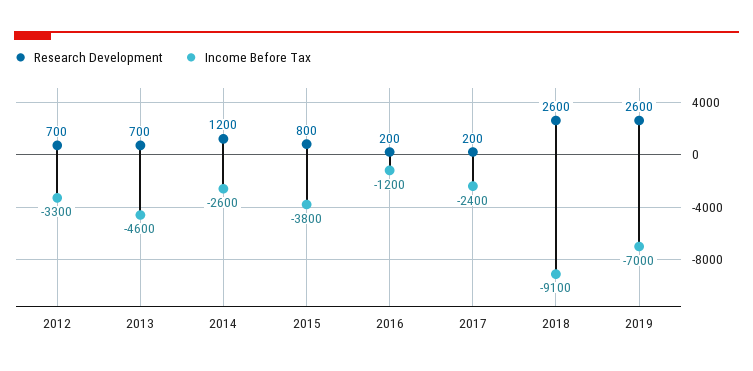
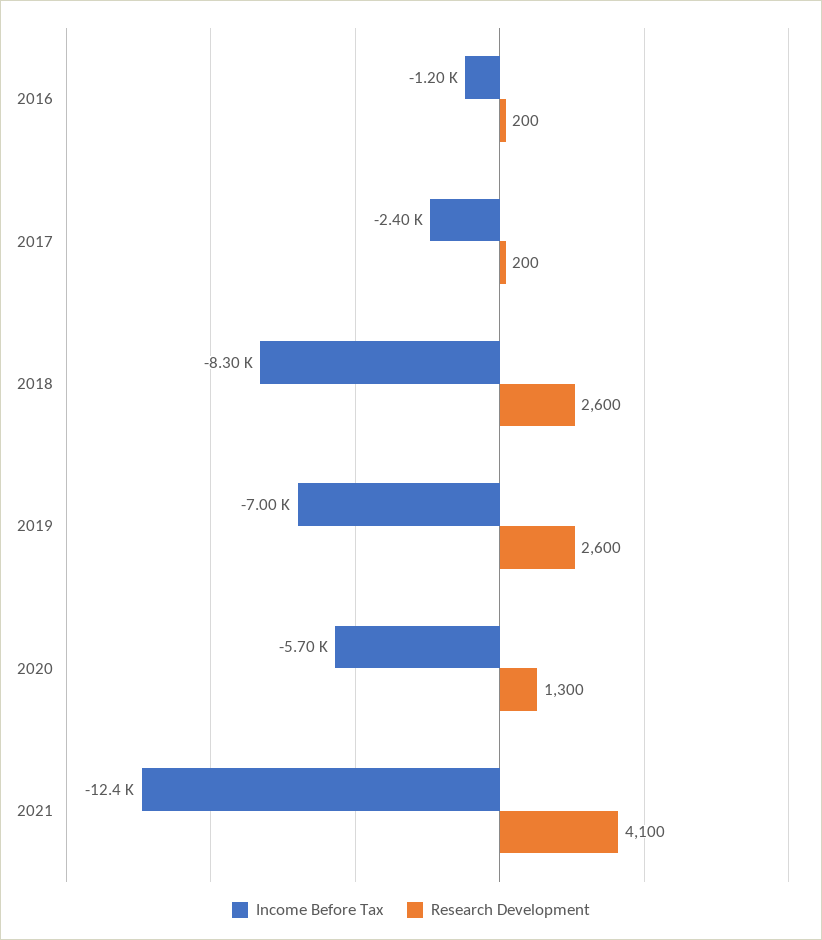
Research Development, 2012: 700 -> none
Income Before Tax, 2012: -3300 -> none
Research Development, 2013: 700 -> none
Income Before Tax, 2013: -4600 -> none
Research Development, 2014: 1200 -> none
Income Before Tax, 2014: -2600 -> none
Research Development, 2015: 800 -> none
Income Before Tax, 2015: -3800 -> none
Income Before Tax, 2018: -9100 -> -8300
Income Before Tax, 2020: none -> -5700
Research Development, 2020: none -> 1300
Income Before Tax, 2021: none -> -12400
Research Development, 2021: none -> 4100

